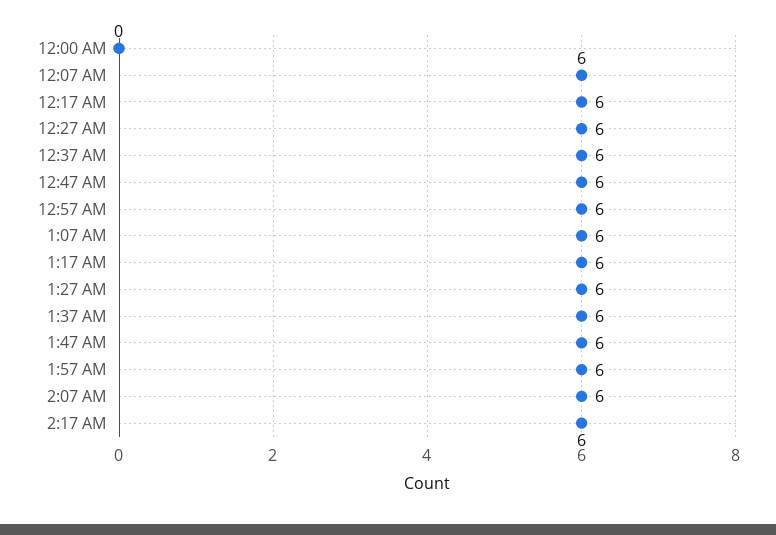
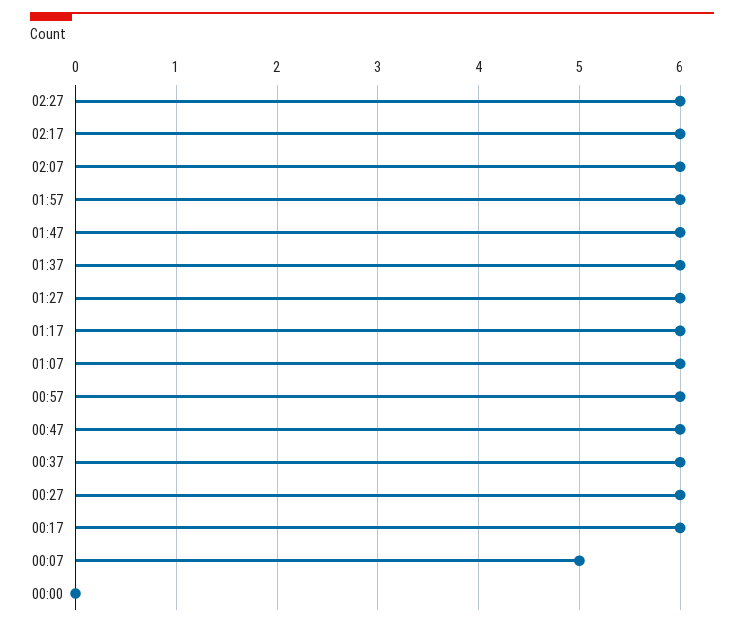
12:07 AM: 6 -> 5
02:27: none -> 6

